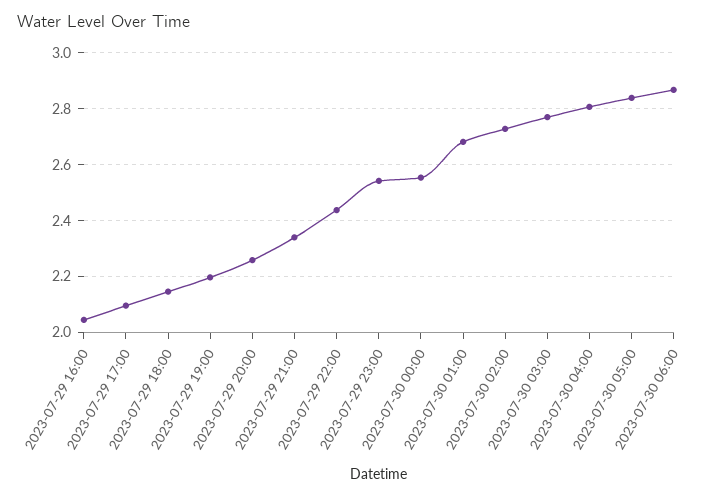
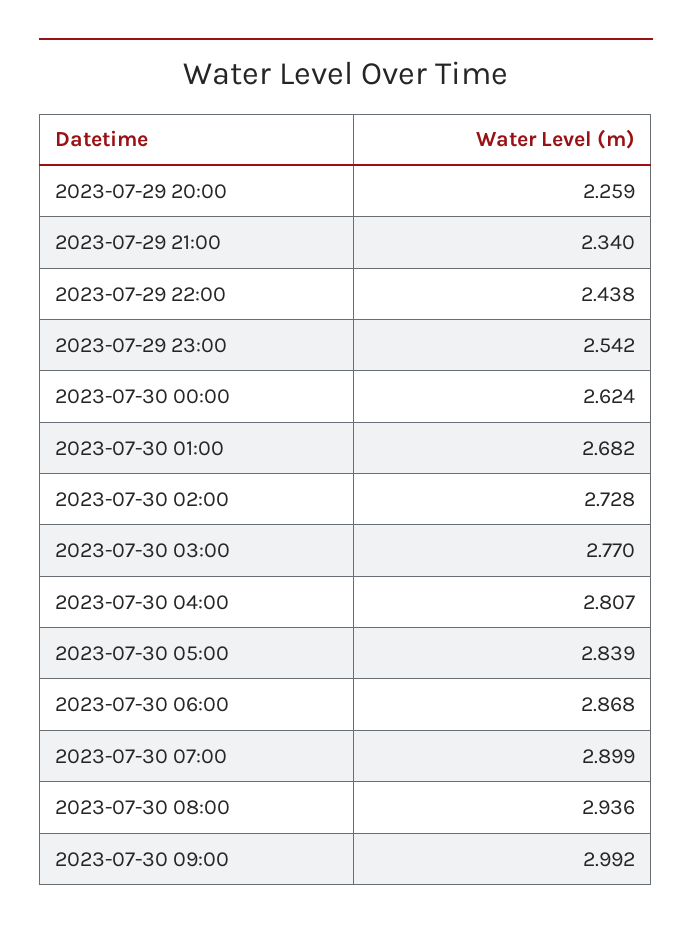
2023-07-29 16:00: 2.05 -> none
2023-07-29 17:00: 2.1 -> none
2023-07-29 18:00: 2.15 -> none
2023-07-29 19:00: 2.2 -> none
2023-07-30 00:00: 2.55 -> 2.624
2023-07-30 07:00: none -> 2.899
2023-07-30 08:00: none -> 2.936
2023-07-30 09:00: none -> 2.992

